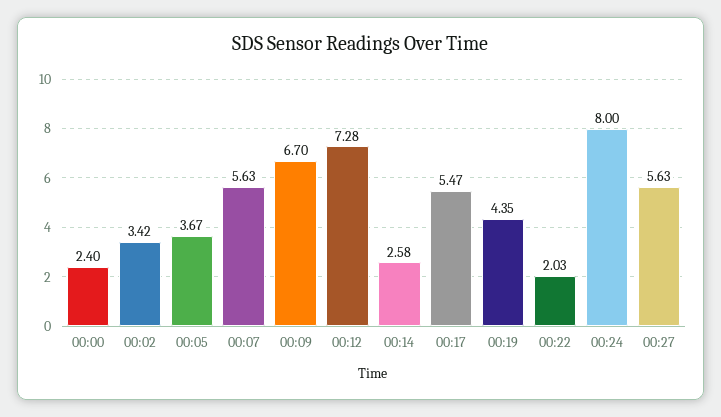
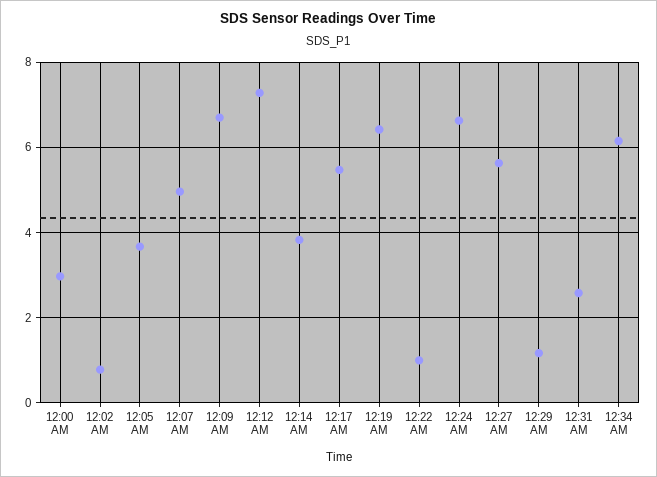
00:00: 2.4 -> 3
00:02: 3.42 -> 0.8
00:07: 5.63 -> 5
00:14: 2.58 -> 3.8
00:19: 4.35 -> 6.4
00:22: 2.03 -> 1
00:24: 8 -> 6.6
12:29 AM: none -> 1.2
12:31 AM: none -> 2.6
12:34 AM: none -> 6.2

